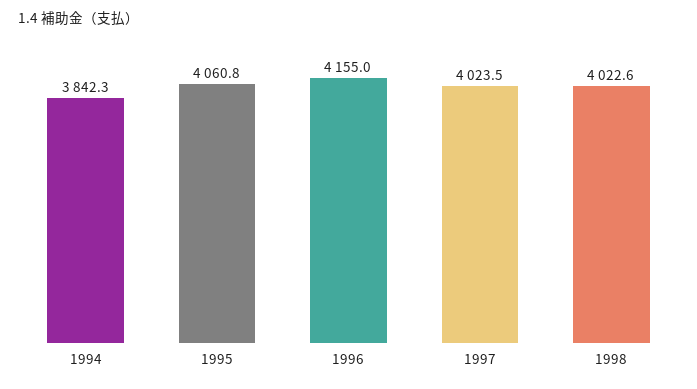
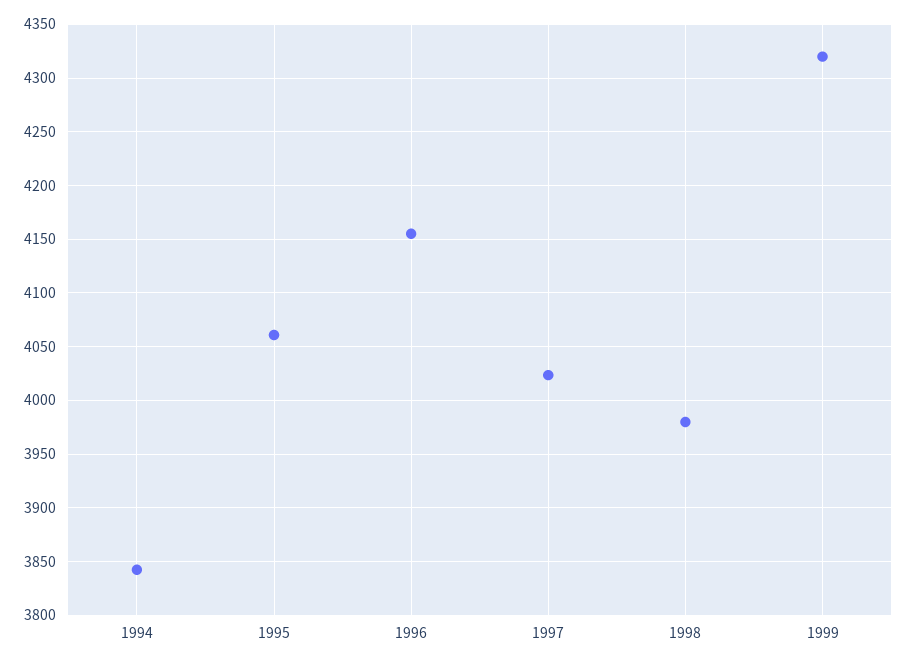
1998: 4022.6 -> 3980
1999: none -> 4320

